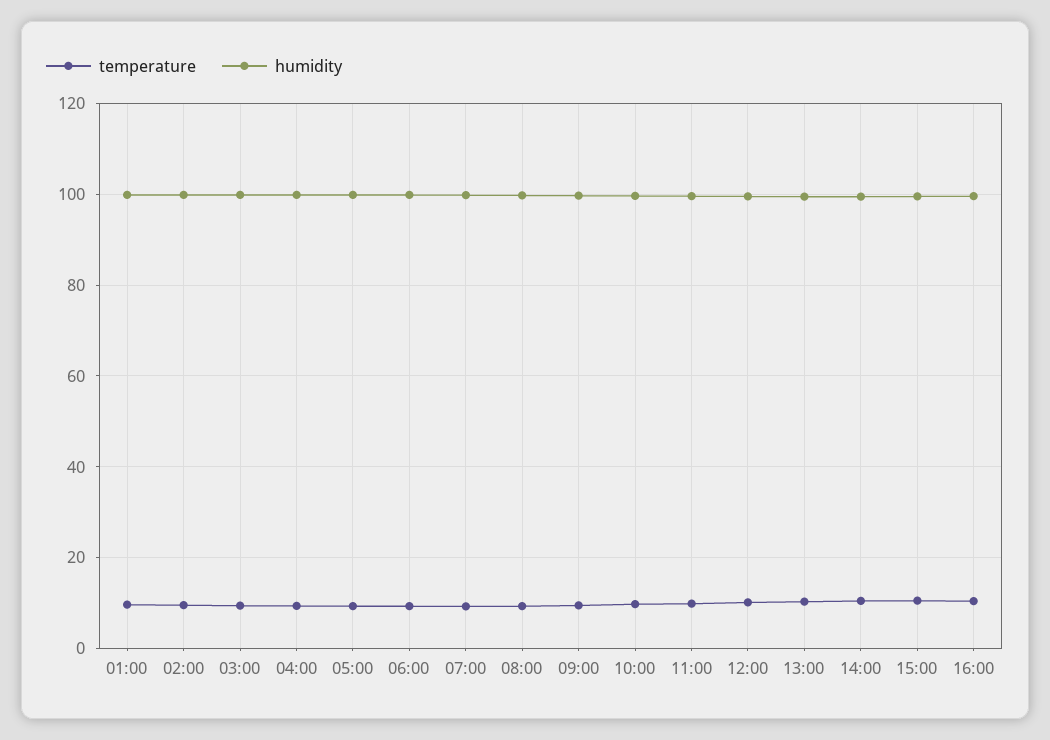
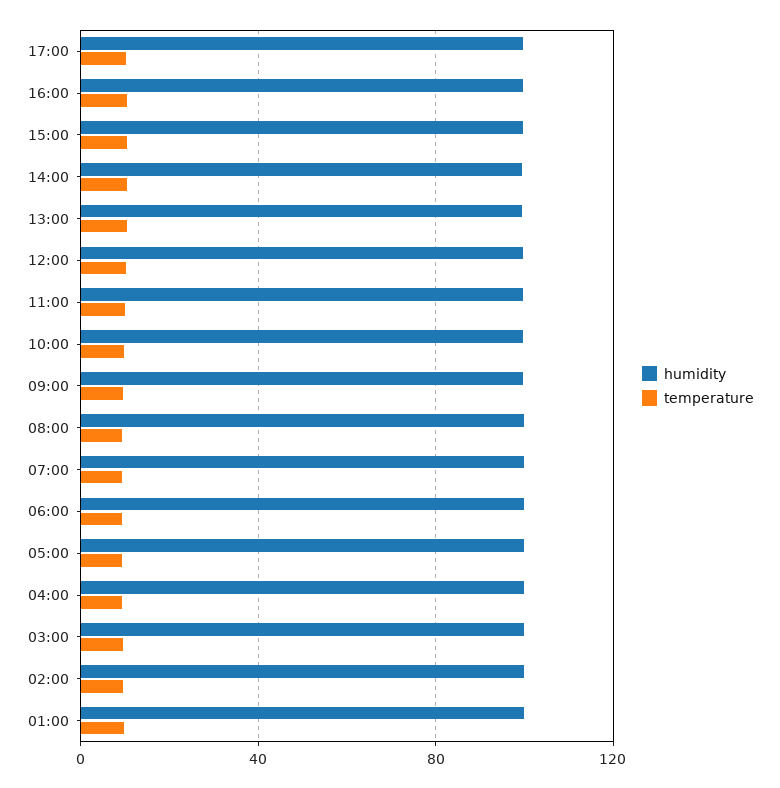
humidity, 17:00: none -> 100
temperature, 17:00: none -> 10

